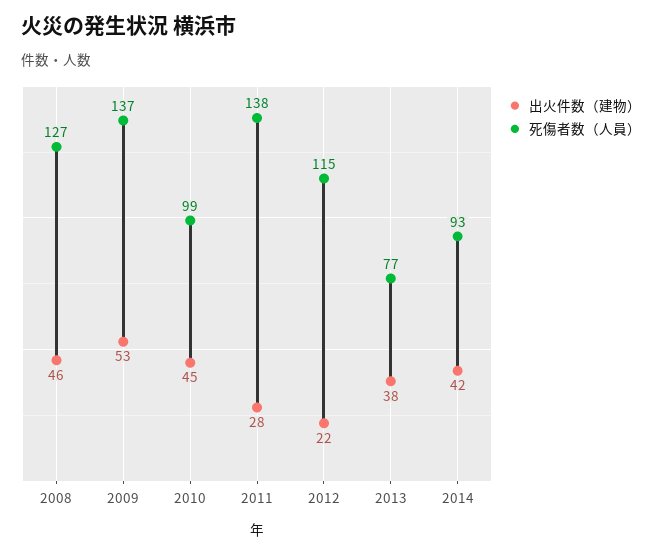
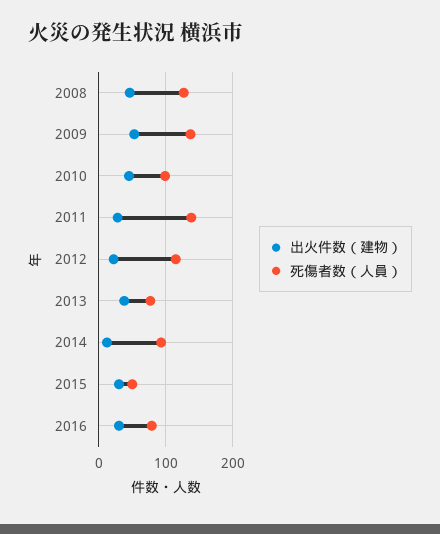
出火件数（建物）, 2014: 42 -> 10
出火件数（建物）, 2015: none -> 30
死傷者数（人員）, 2015: none -> 50
出火件数（建物）, 2016: none -> 30
死傷者数（人員）, 2016: none -> 80

